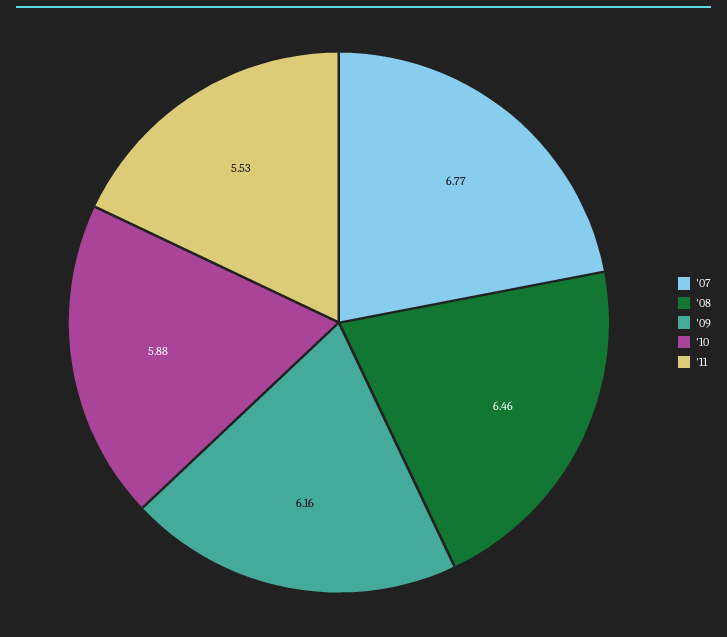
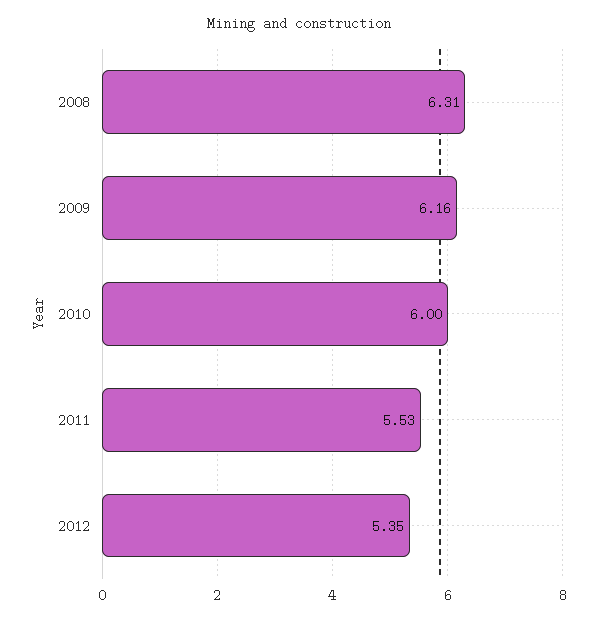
'07: 6.77 -> none
'08: 6.46 -> 6.31
'10: 5.88 -> 6
2012: none -> 5.35

